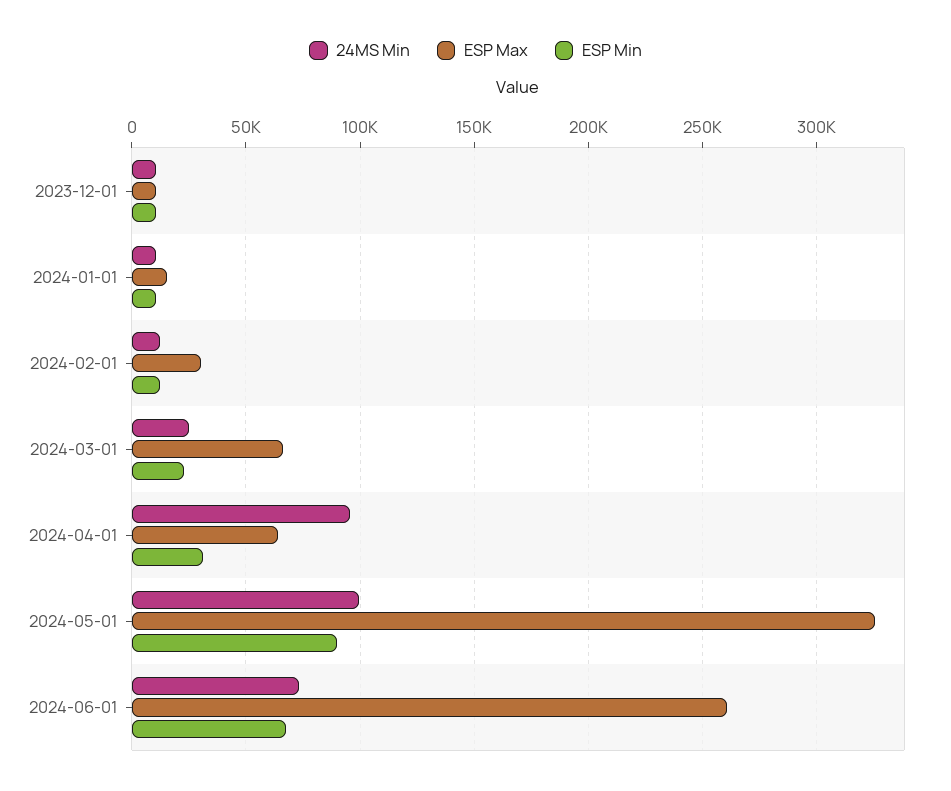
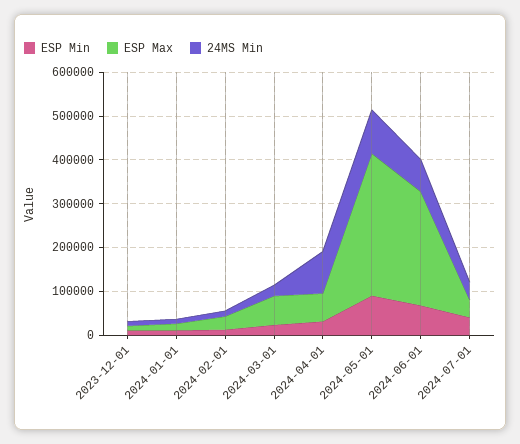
ESP Min, 2024-07-01: none -> 40000
ESP Max, 2024-07-01: none -> 40000
24MS Min, 2024-07-01: none -> 40000

